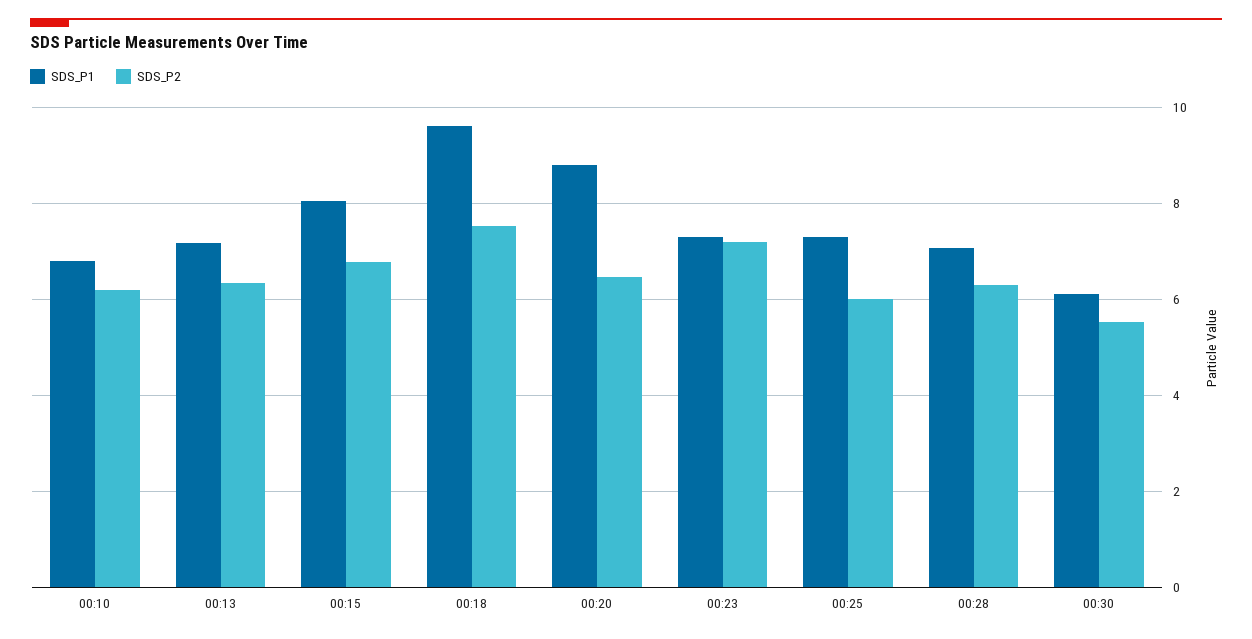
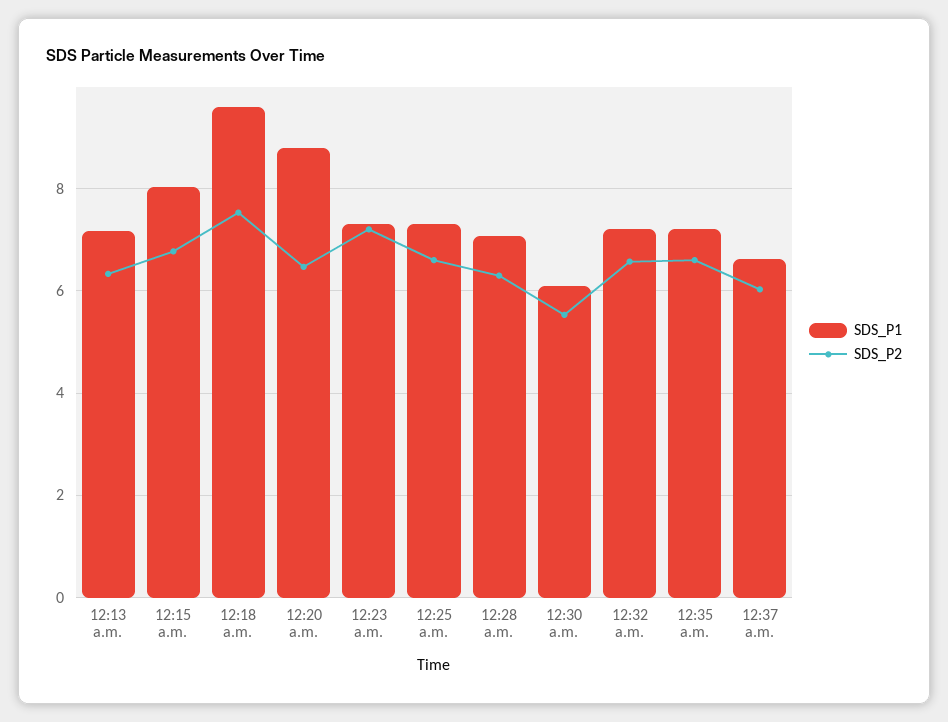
SDS_P1, 00:10: 6.8 -> none
SDS_P2, 00:10: 6.2 -> none
SDS_P2, 00:25: 6 -> 6.6
SDS_P1, 12:32 a.m.: none -> 7.2
SDS_P2, 12:32 a.m.: none -> 6.6
SDS_P1, 12:35 a.m.: none -> 7.2
SDS_P2, 12:35 a.m.: none -> 6.6
SDS_P1, 12:37 a.m.: none -> 6.6
SDS_P2, 12:37 a.m.: none -> 6

